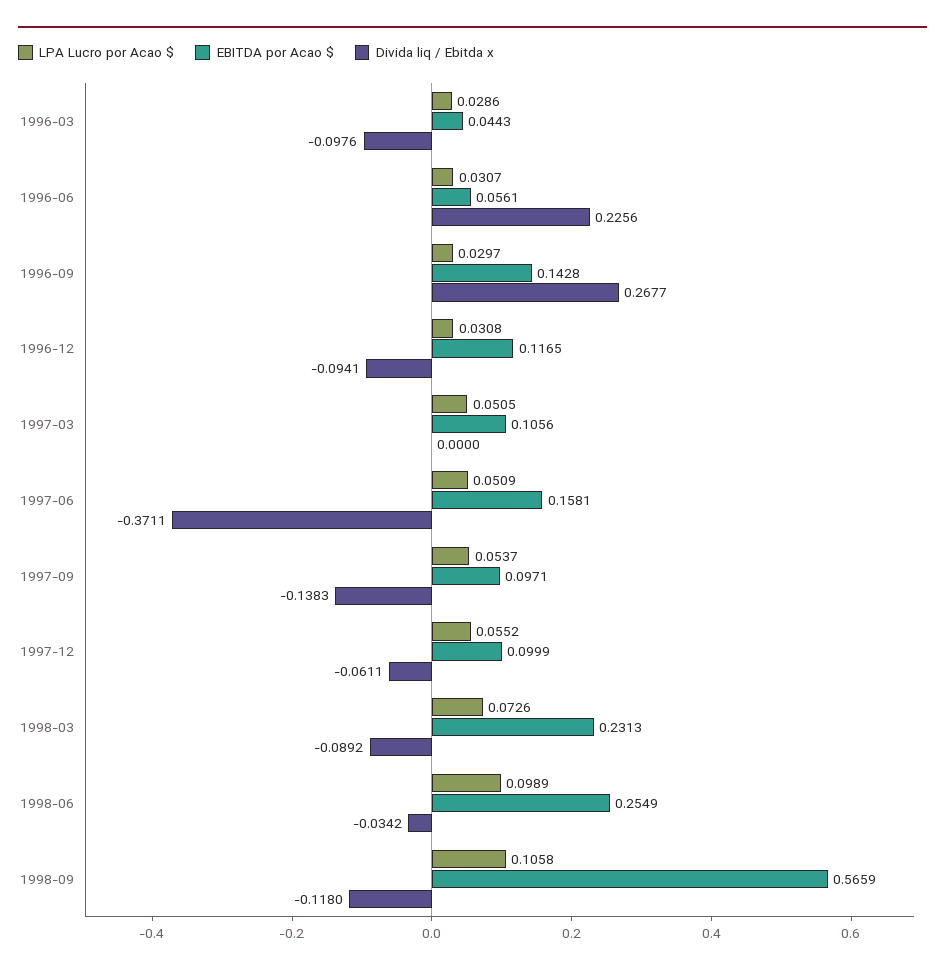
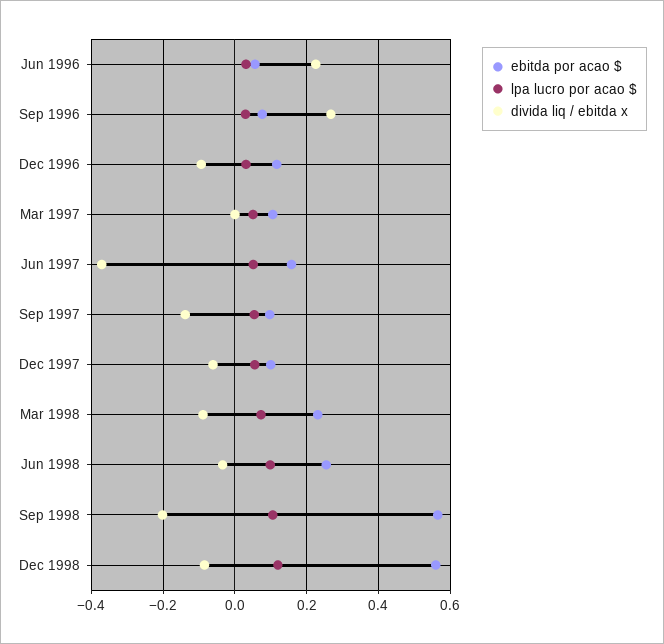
LPA Lucro por Acao $, 1996-03: 0.0286 -> none
EBITDA por Acao $, 1996-03: 0.0443 -> none
Divida liq / Ebitda x, 1996-03: -0.0976 -> none
EBITDA por Acao $, 1996-09: 0.1428 -> 0.08
Divida liq / Ebitda x, 1998-09: -0.118 -> -0.2
EBITDA por Acao $, Dec 1998: none -> 0.56
LPA Lucro por Acao $, Dec 1998: none -> 0.12
Divida liq / Ebitda x, Dec 1998: none -> -0.08

